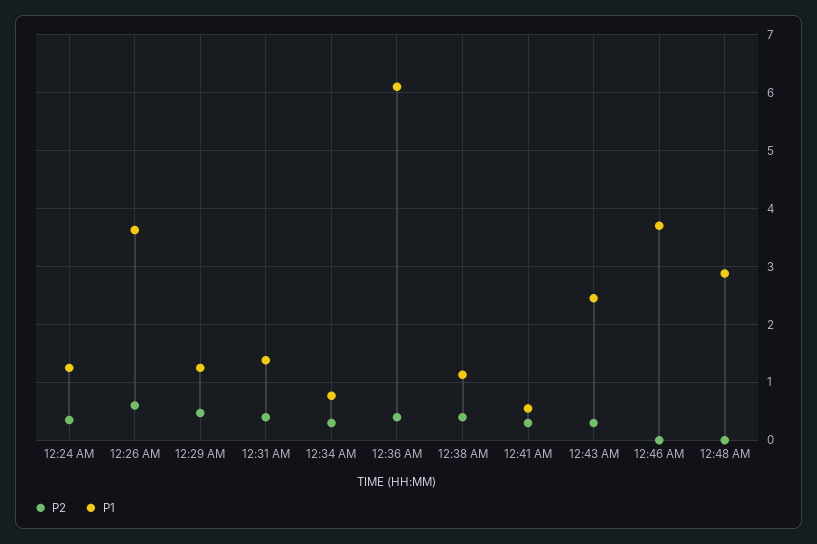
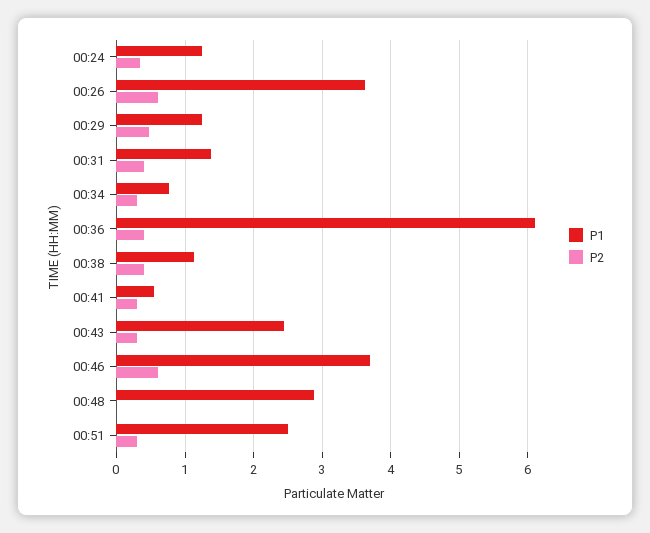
P2, 12:46 AM: 0 -> 0.6
P1, 00:51: none -> 2.5
P2, 00:51: none -> 0.3

